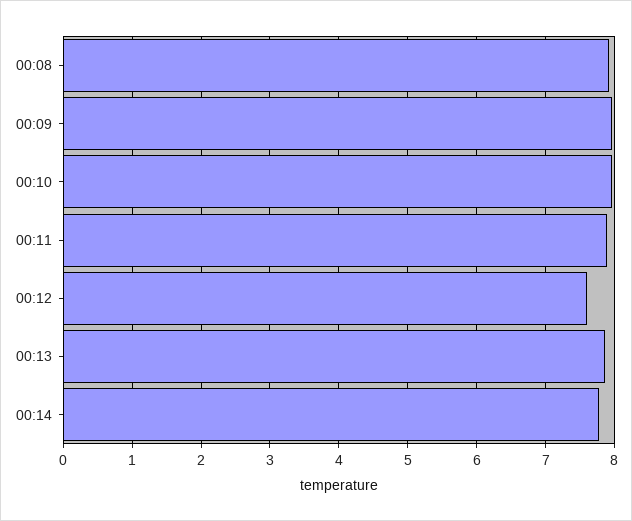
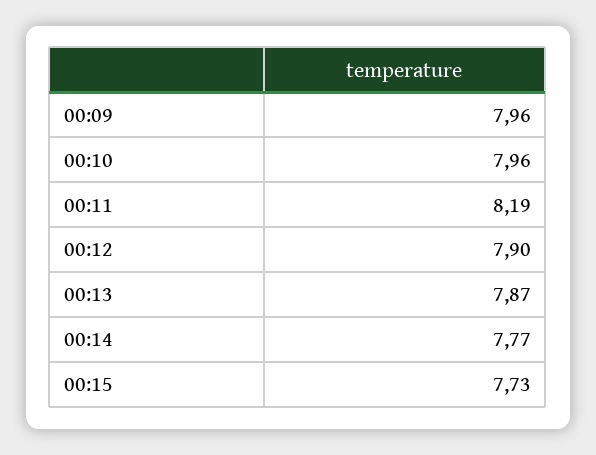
00:08: 7.9 -> none
00:11: 7.9 -> 8.19
00:12: 7.6 -> 7.9
00:15: none -> 7.73

